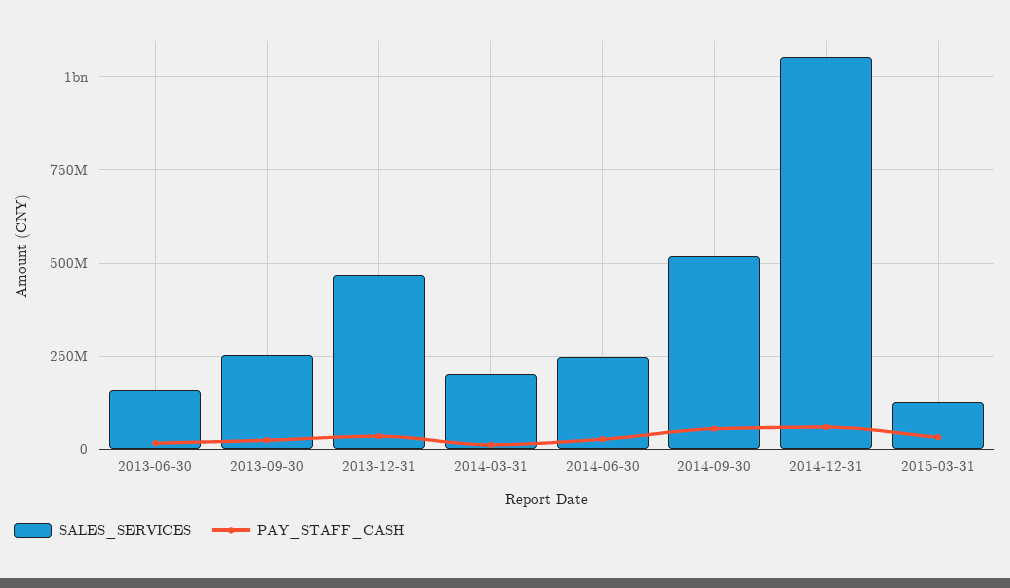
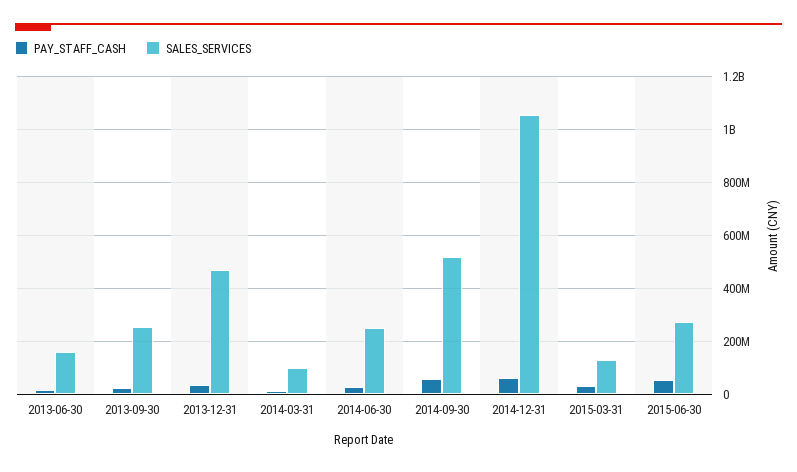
SALES_SERVICES, 2014-03-31: 200000000 -> 100000000
PAY_STAFF_CASH, 2015-06-30: none -> 50000000
SALES_SERVICES, 2015-06-30: none -> 275000000

